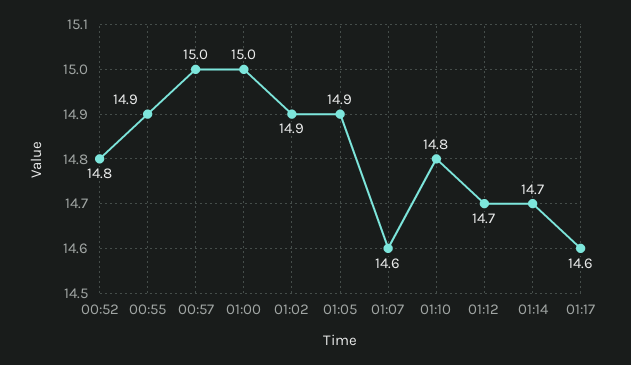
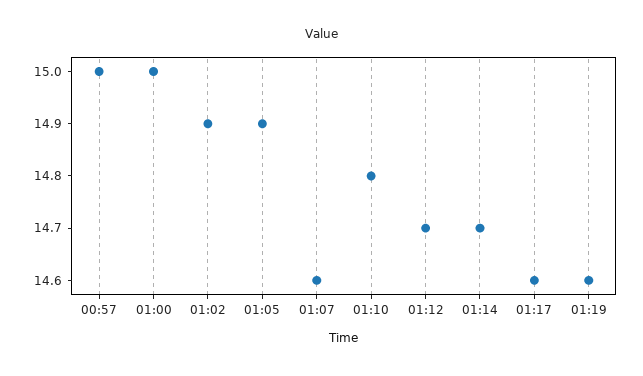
00:52: 14.8 -> none
00:55: 14.9 -> none
01:19: none -> 14.6

